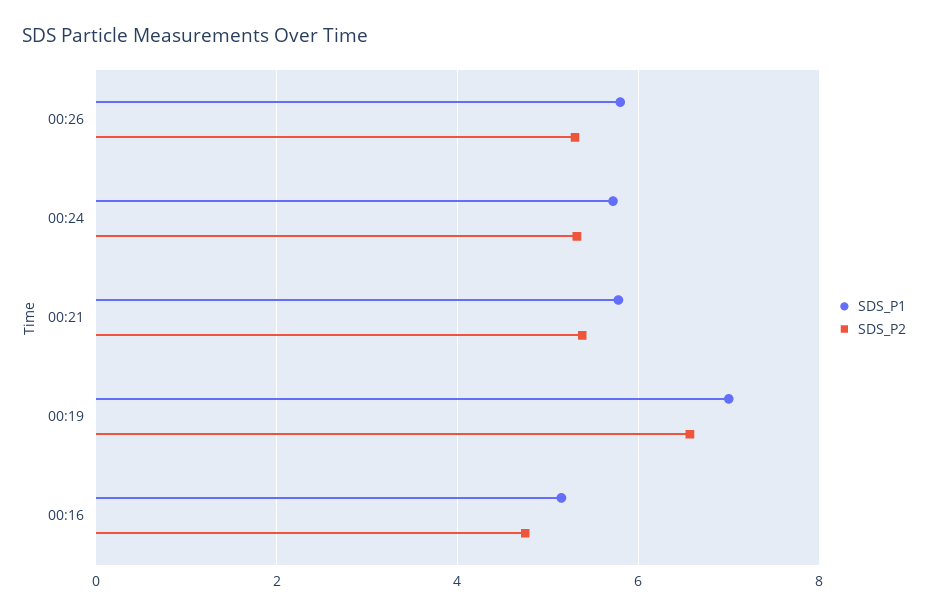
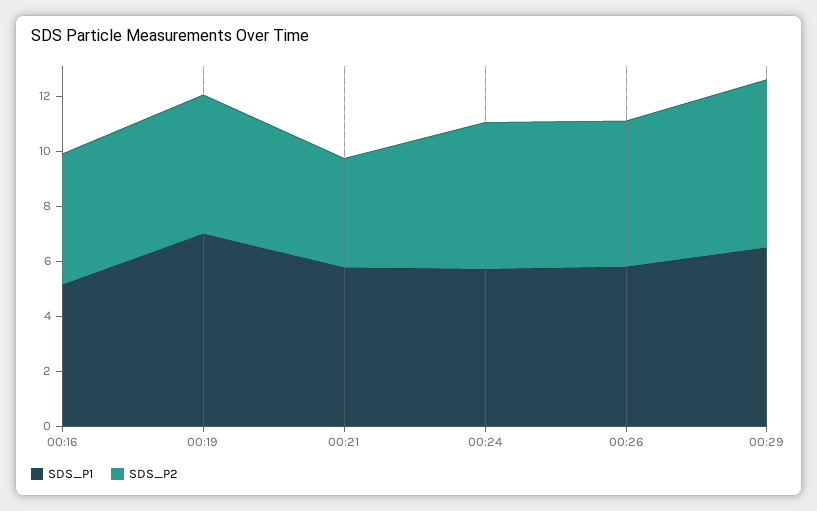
SDS_P2, 00:21: 5.4 -> 4
SDS_P2, 00:19: 6.6 -> 5
SDS_P1, 00:29: none -> 6.5
SDS_P2, 00:29: none -> 6

